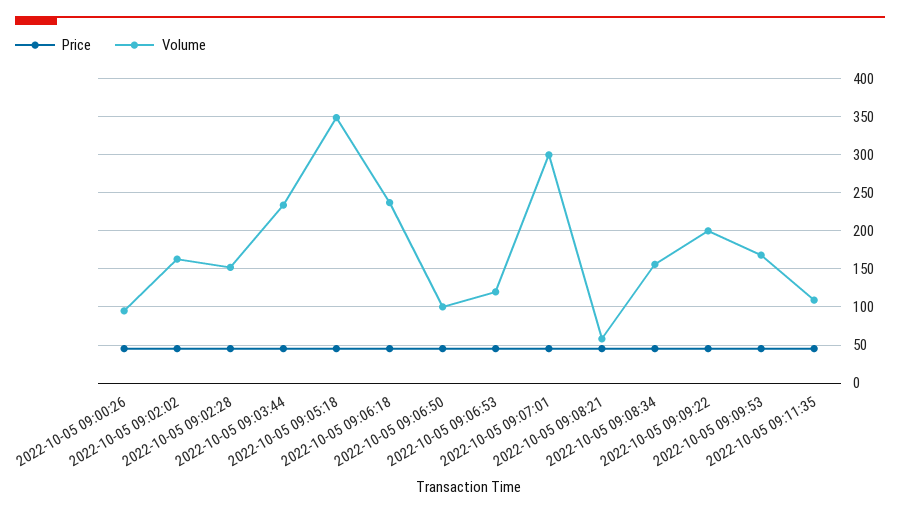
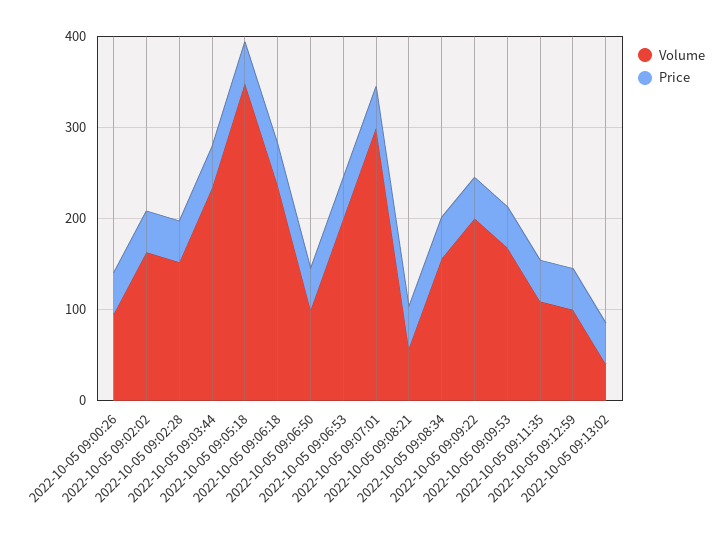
Volume, 2022-10-05 09:06:53: 120 -> 200
Volume, 2022-10-05 09:12:59: none -> 100
Price, 2022-10-05 09:12:59: none -> 40
Volume, 2022-10-05 09:13:02: none -> 40
Price, 2022-10-05 09:13:02: none -> 40

